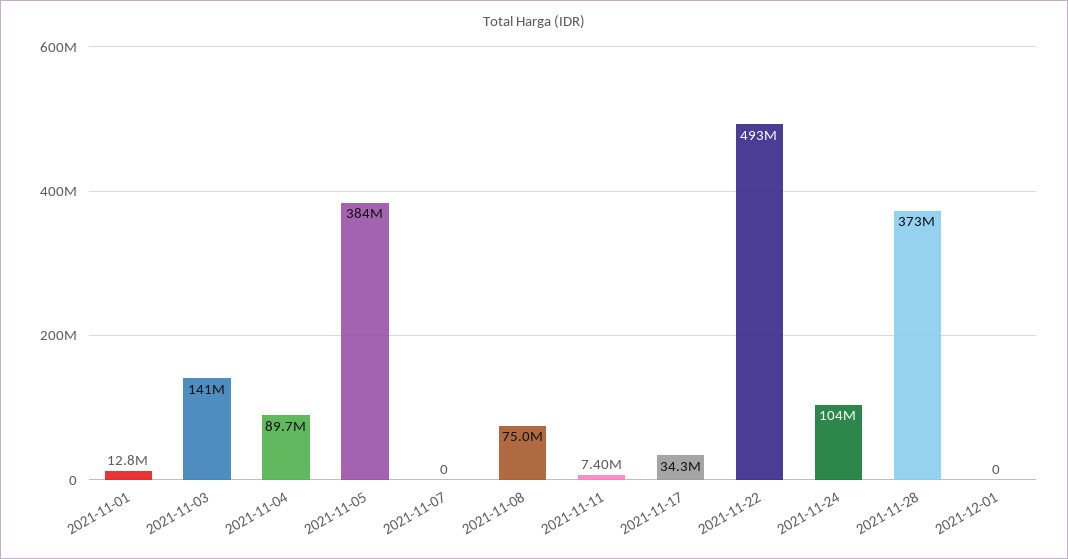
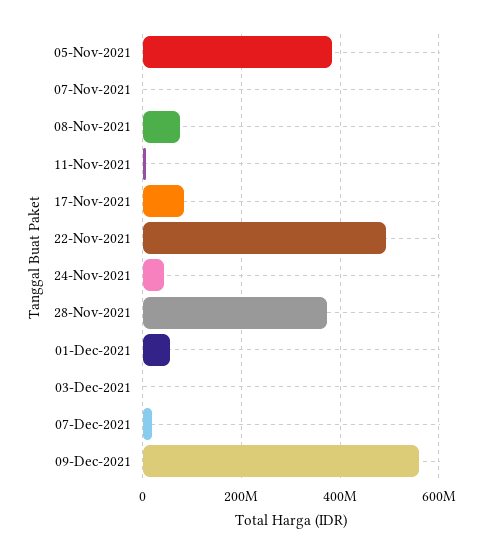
2021-11-01: 12800000 -> none
2021-11-03: 141000000 -> none
2021-11-04: 89700000 -> none
2021-11-17: 34300000 -> 80000000
2021-11-24: 104000000 -> 40000000
2021-12-01: 0 -> 60000000
03-Dec-2021: none -> 0
07-Dec-2021: none -> 20000000
09-Dec-2021: none -> 560000000

